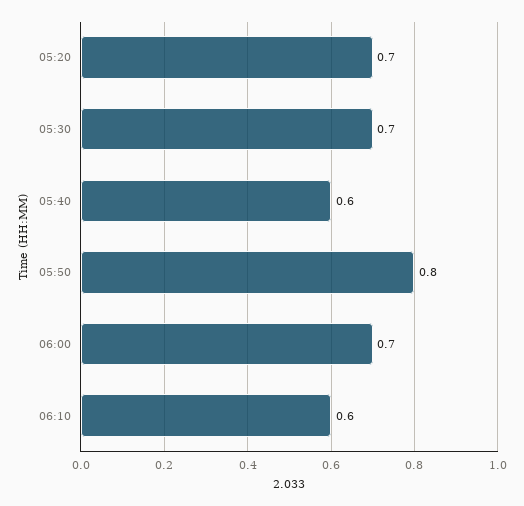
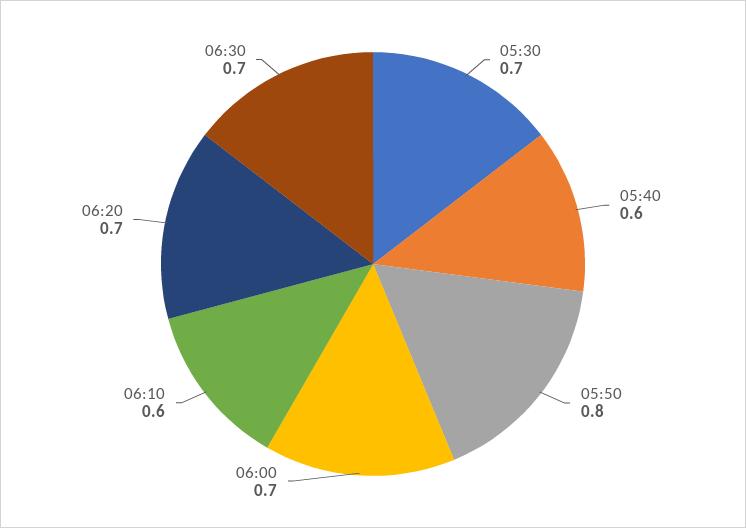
05:20: 0.7 -> none
06:20: none -> 0.7
06:30: none -> 0.7

